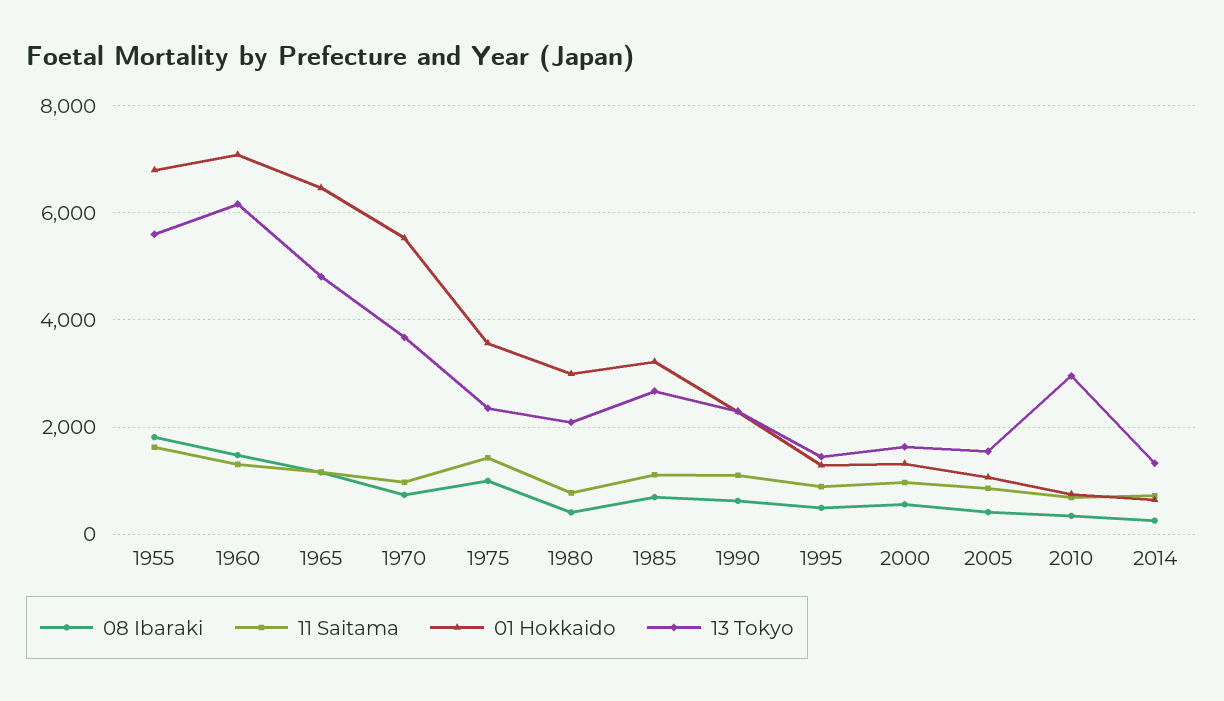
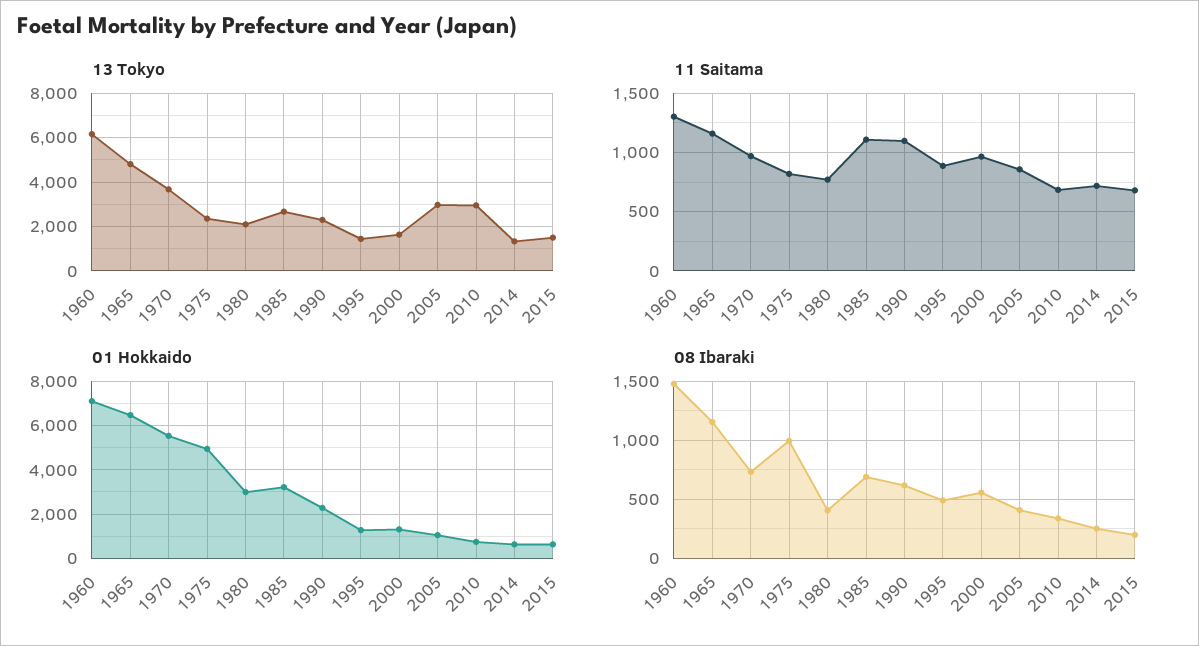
08 Ibaraki, 1955: 1800 -> none
11 Saitama, 1955: 1600 -> none
01 Hokkaido, 1955: 6800 -> none
13 Tokyo, 1955: 5600 -> none
11 Saitama, 1975: 1400 -> 800
01 Hokkaido, 1975: 3600 -> 5000
13 Tokyo, 2005: 1600 -> 3000
13 Tokyo, 2015: none -> 1500
11 Saitama, 2015: none -> 700
01 Hokkaido, 2015: none -> 500
08 Ibaraki, 2015: none -> 200

